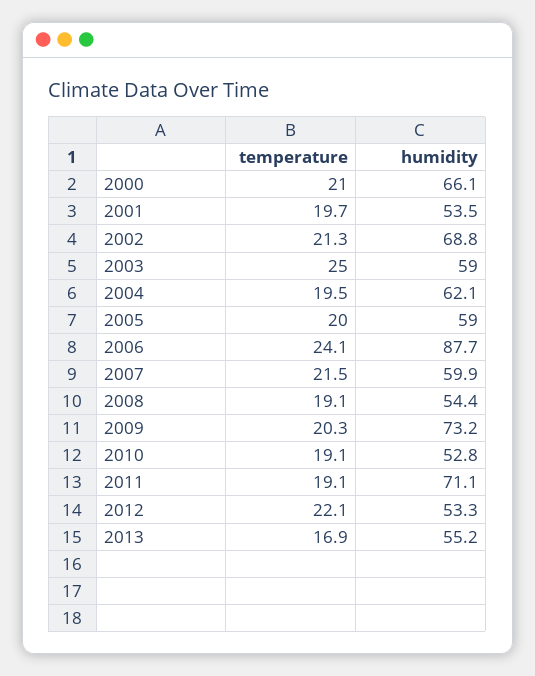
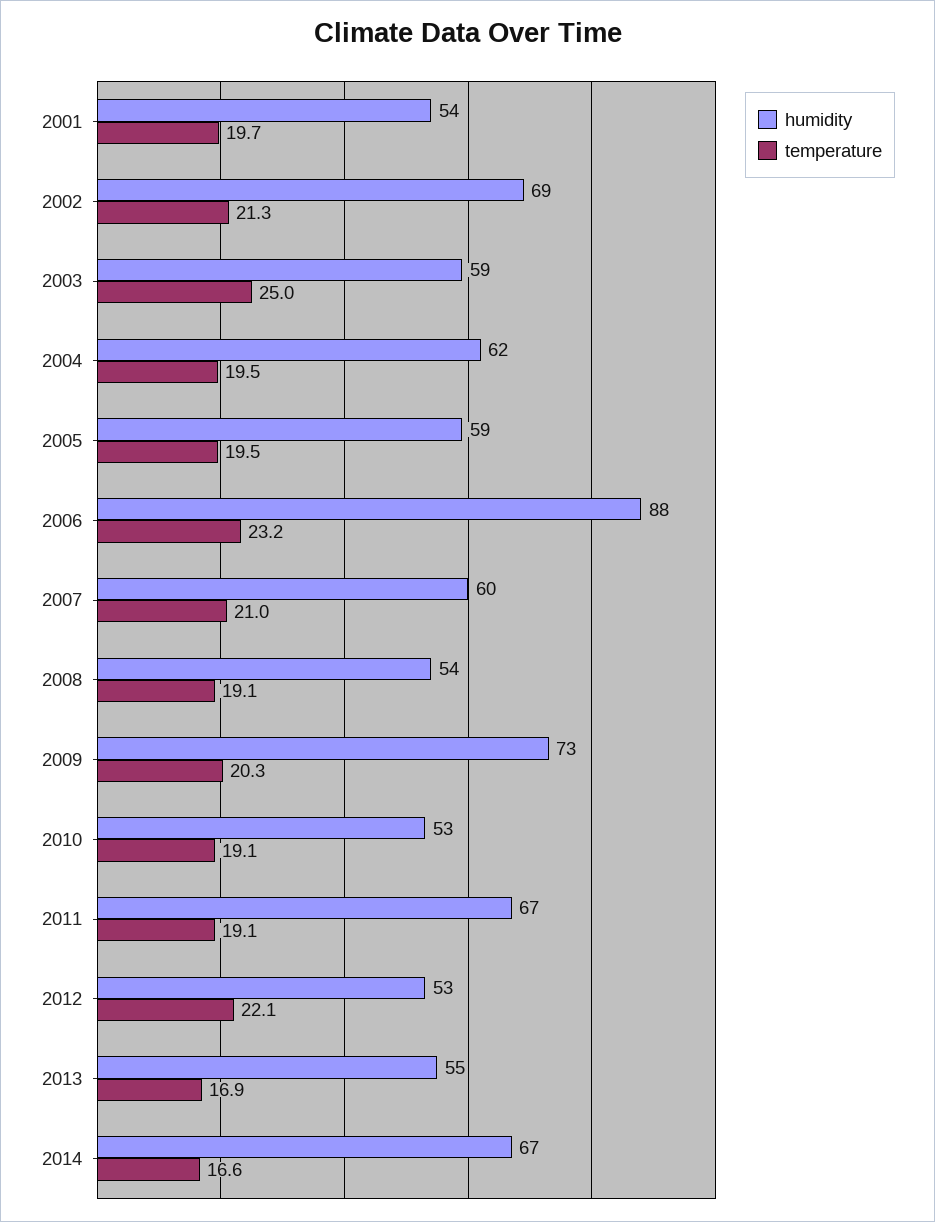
temperature, 2000: 21 -> none
humidity, 2000: 66.1 -> none
temperature, 2005: 20 -> 19.5
temperature, 2006: 24.1 -> 23.2
temperature, 2007: 21.5 -> 21
humidity, 2011: 71.1 -> 67
humidity, 2014: none -> 67
temperature, 2014: none -> 16.6

